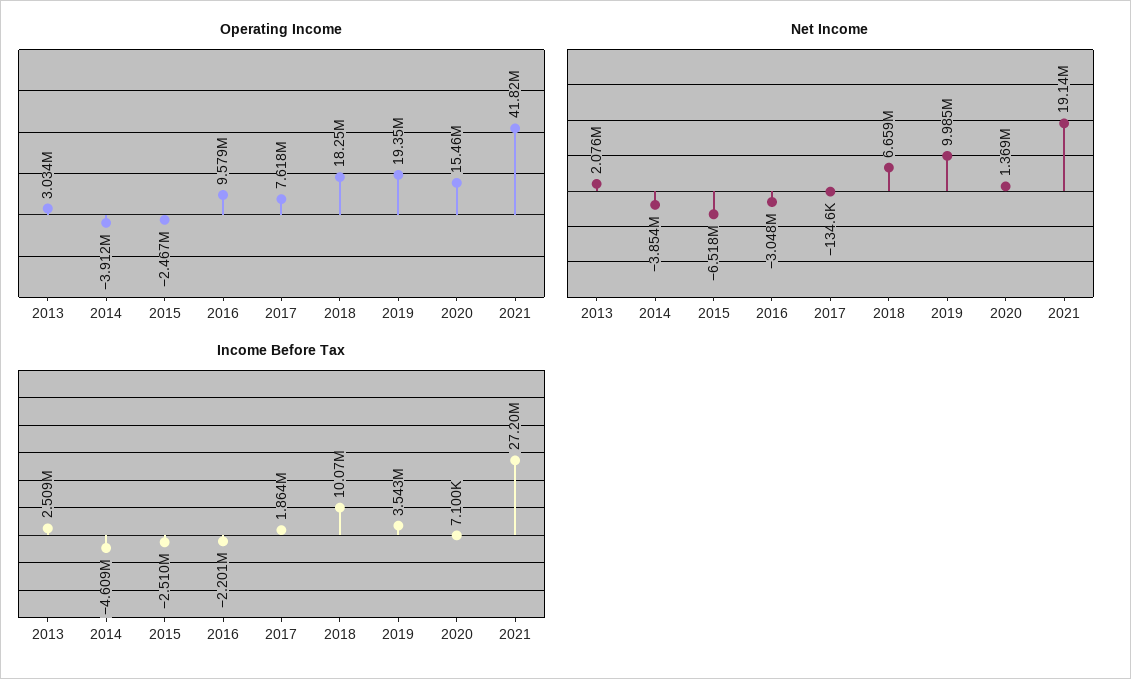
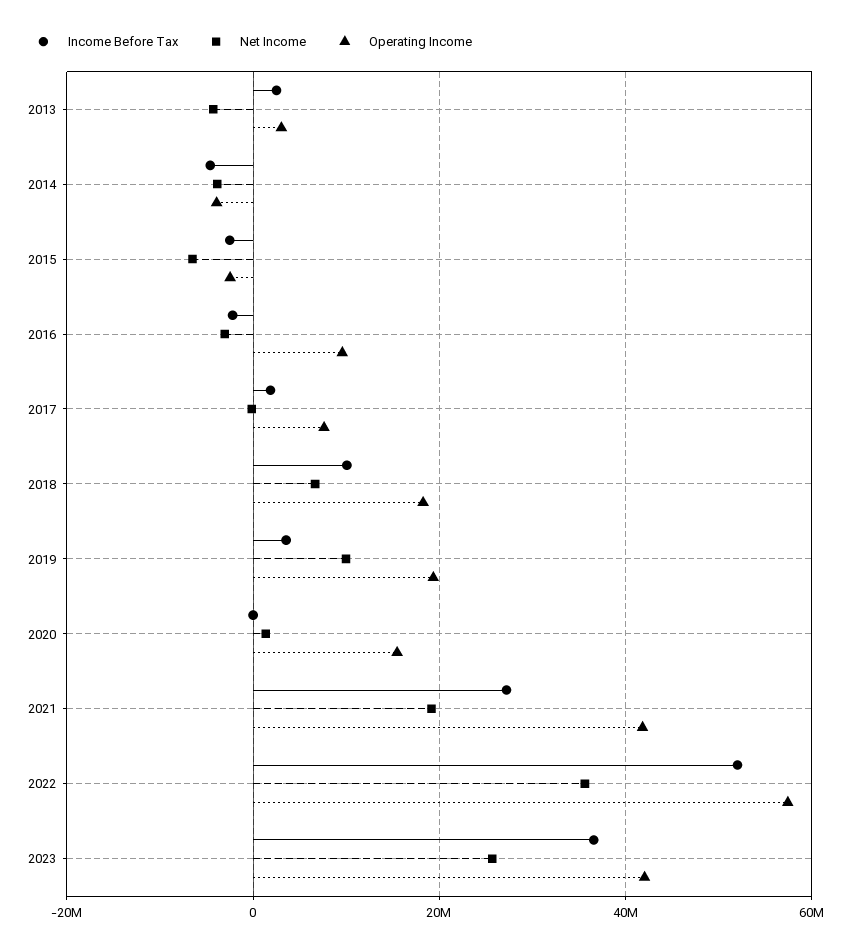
Net Income, 2013: 2076000 -> -4000000
Income Before Tax, 2022: none -> 52000000
Net Income, 2022: none -> 36000000
Operating Income, 2022: none -> 58000000
Income Before Tax, 2023: none -> 36000000
Net Income, 2023: none -> 26000000
Operating Income, 2023: none -> 42000000

